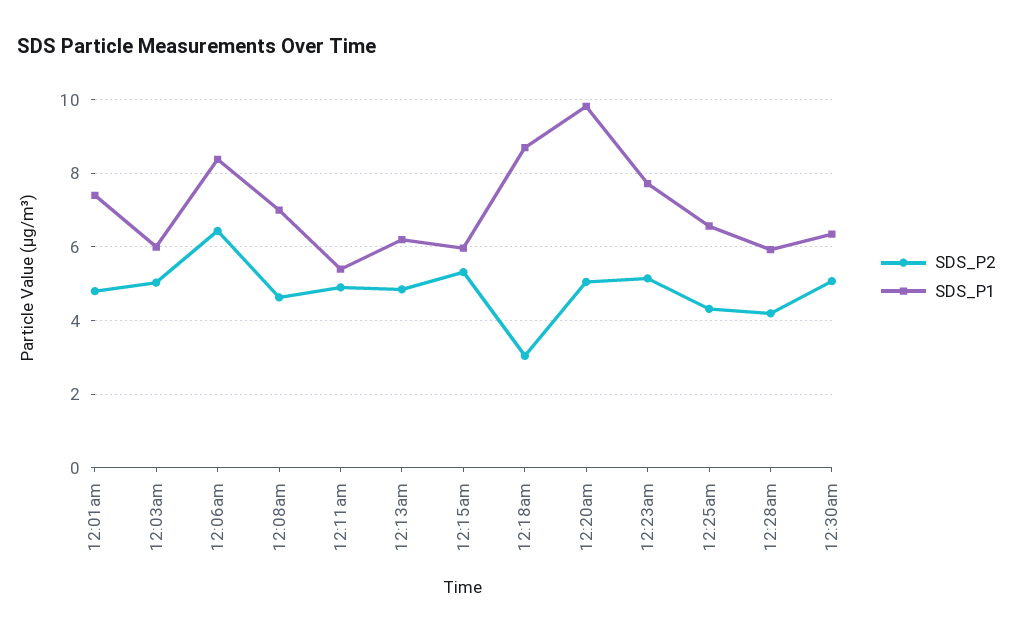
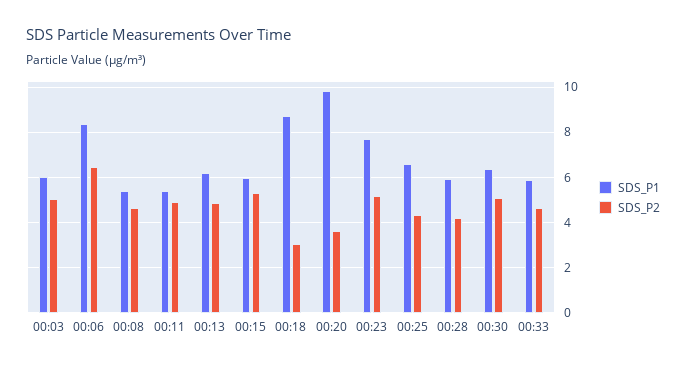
SDS_P2, 12:01am: 4.8 -> none
SDS_P1, 12:01am: 7.4 -> none
SDS_P1, 12:08am: 7 -> 5.5
SDS_P2, 12:20am: 5 -> 3.5
SDS_P1, 00:33: none -> 6
SDS_P2, 00:33: none -> 4.5

